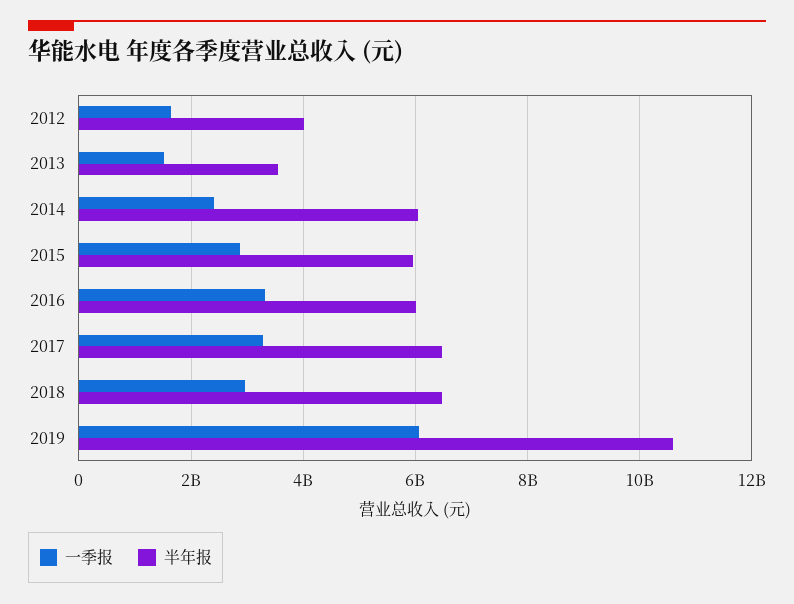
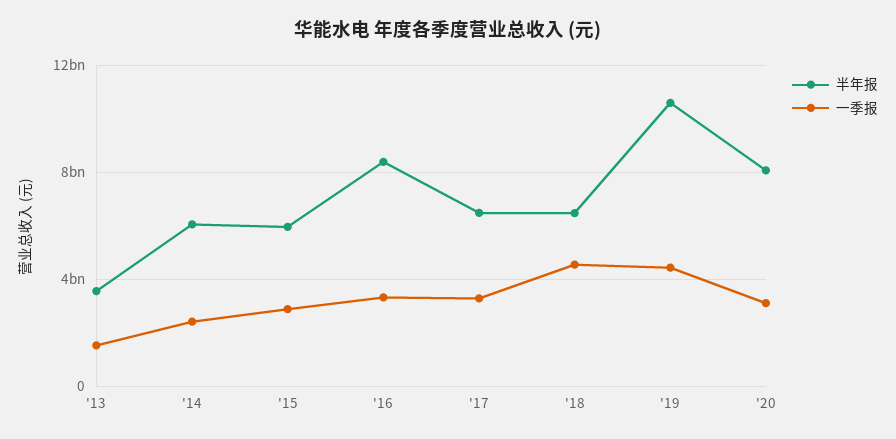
一季报, 2012: 1600000000 -> none
半年报, 2012: 4000000000 -> none
半年报, 2016: 6000000000 -> 8500000000
一季报, 2018: 3000000000 -> 4500000000
一季报, 2019: 6000000000 -> 4500000000
半年报, '20: none -> 8000000000
一季报, '20: none -> 3000000000

